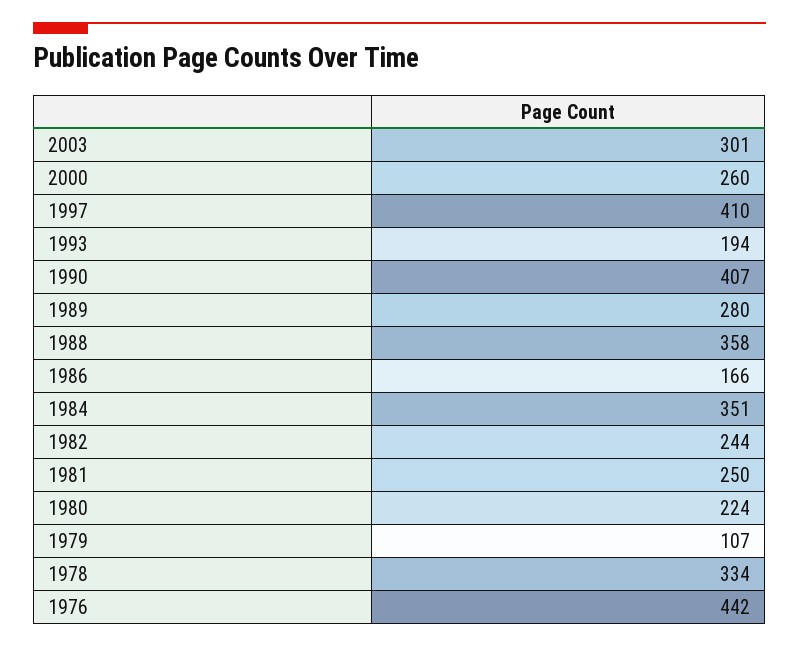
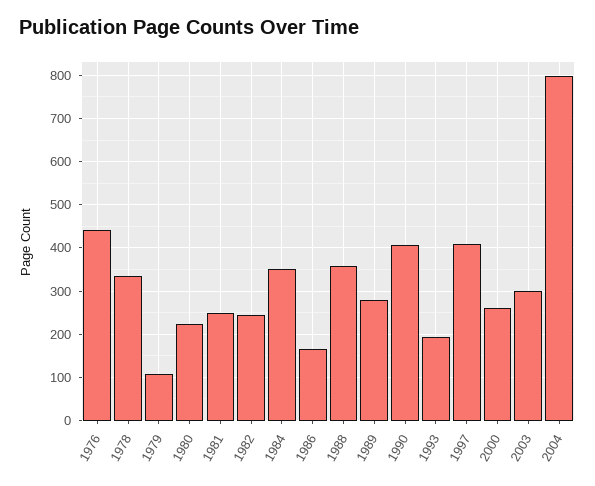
2004: none -> 800

